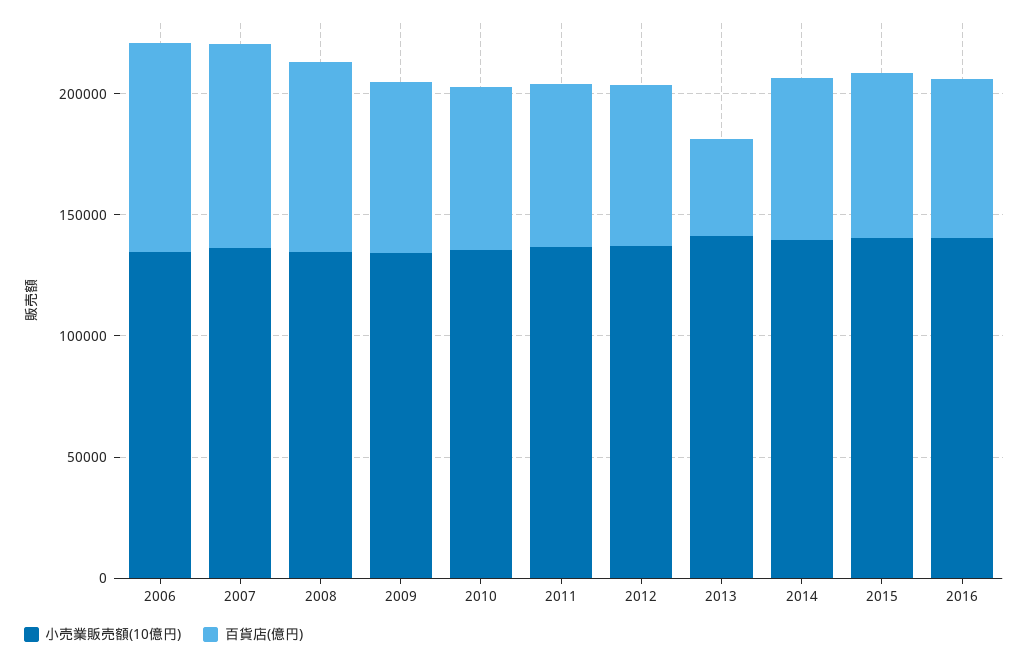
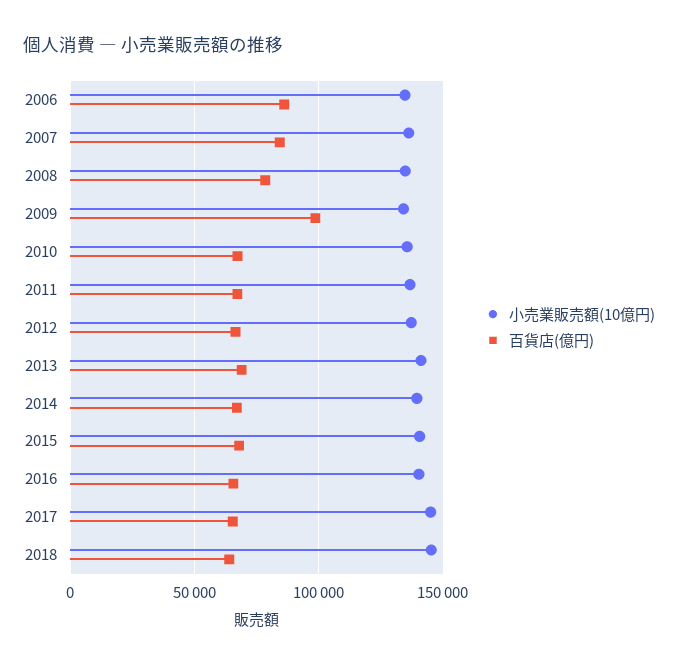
百貨店(億円), 2009: 70000 -> 100000
百貨店(億円), 2013: 40000 -> 70000
小売業販売額(10億円), 2017: none -> 145000
百貨店(億円), 2017: none -> 65000
小売業販売額(10億円), 2018: none -> 145000
百貨店(億円), 2018: none -> 65000

